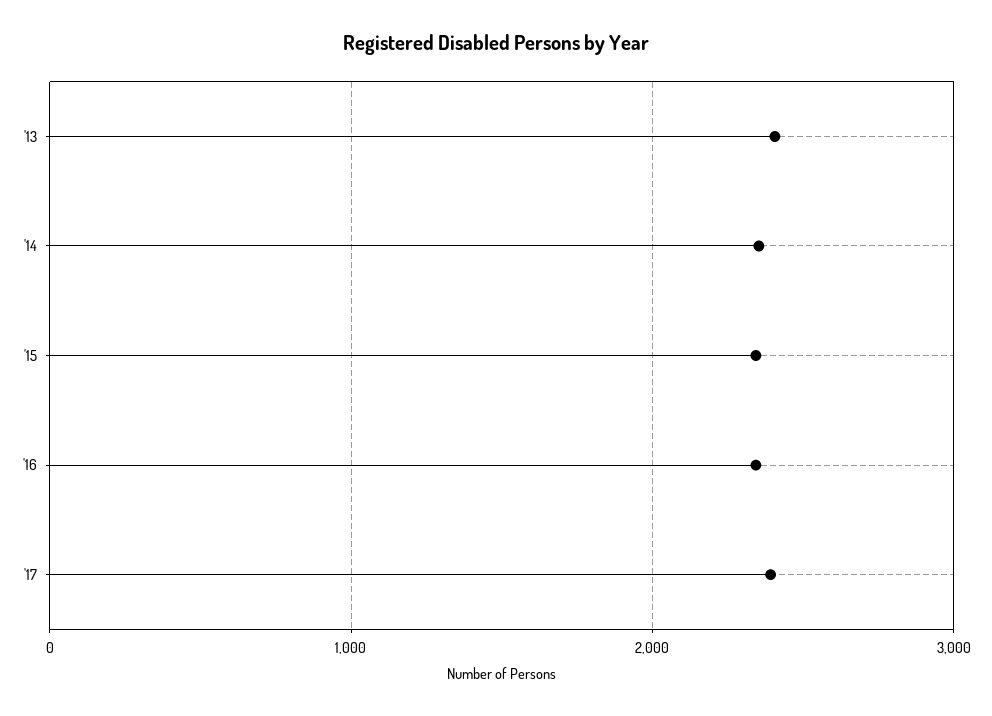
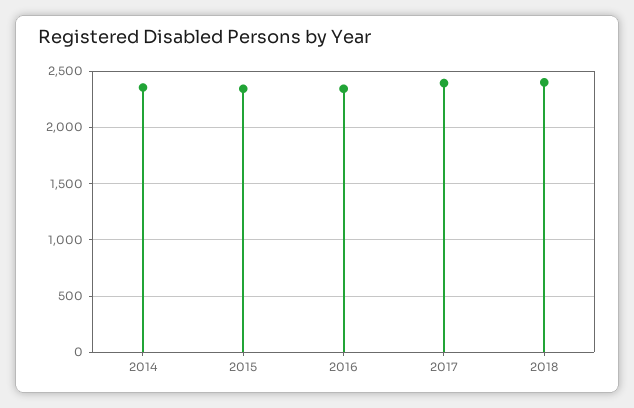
'13: 2400 -> none
2018: none -> 2400

